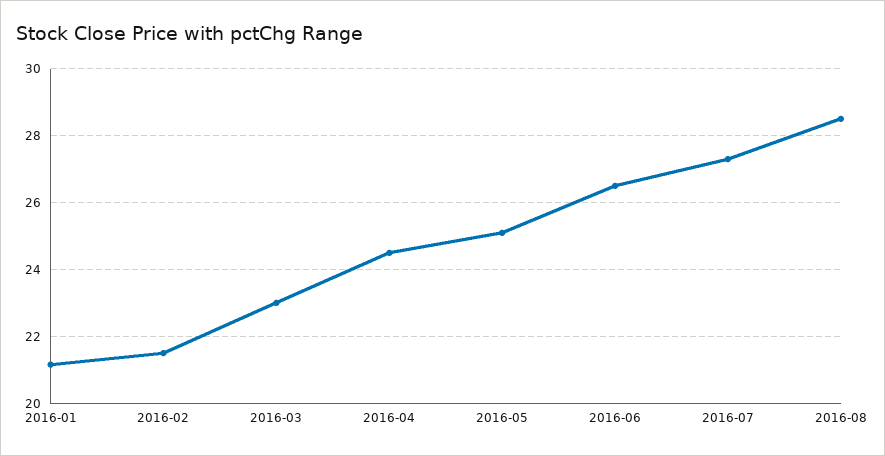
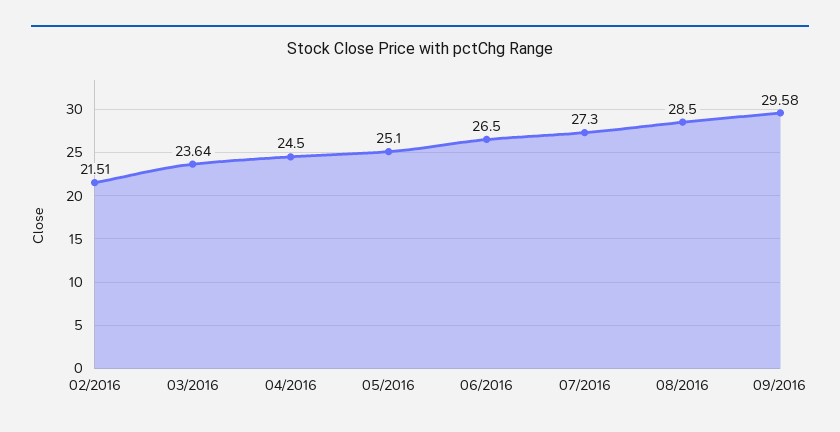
2016-01: 21.2 -> none
2016-03: 23 -> 23.64
09/2016: none -> 29.58

